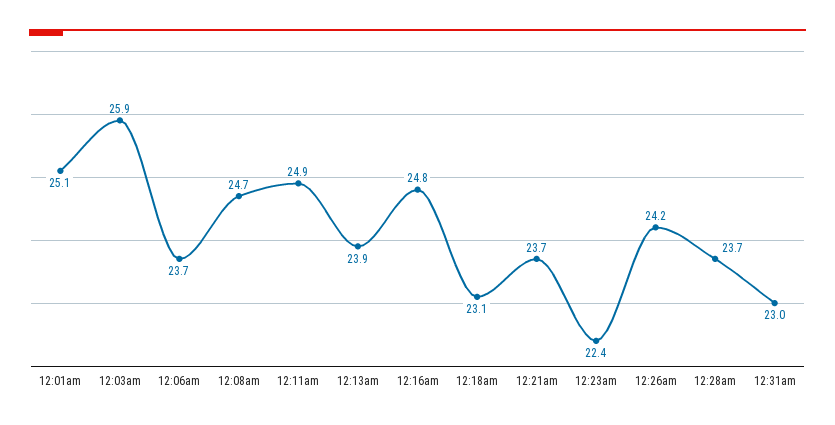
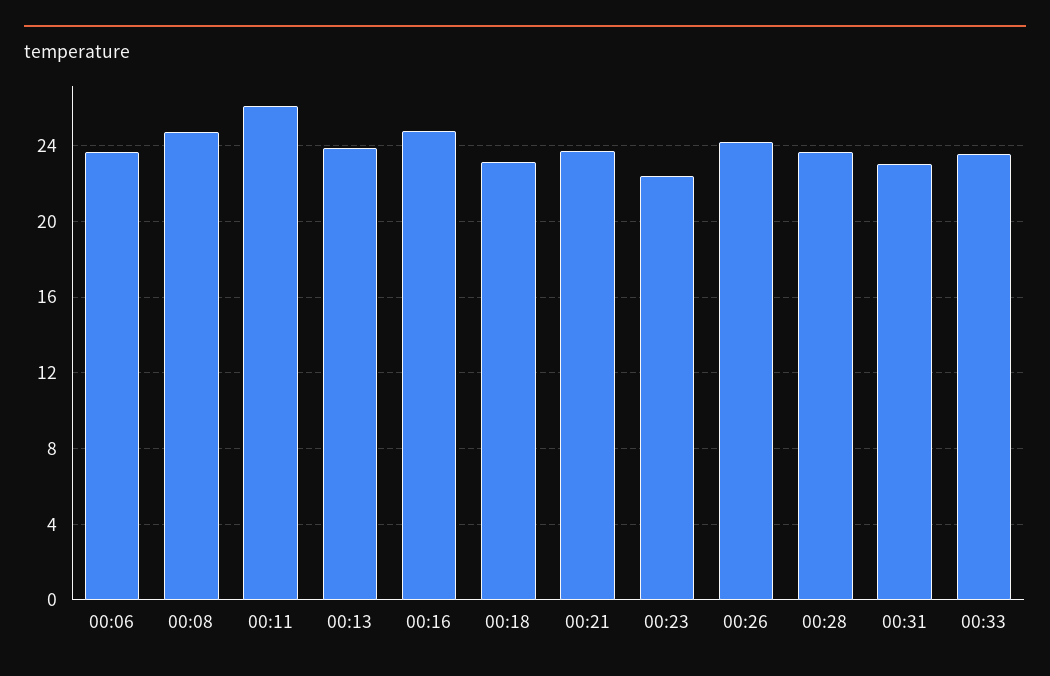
12:01am: 25.1 -> none
12:03am: 25.9 -> none
12:11am: 24.9 -> 26
00:33: none -> 23.5

